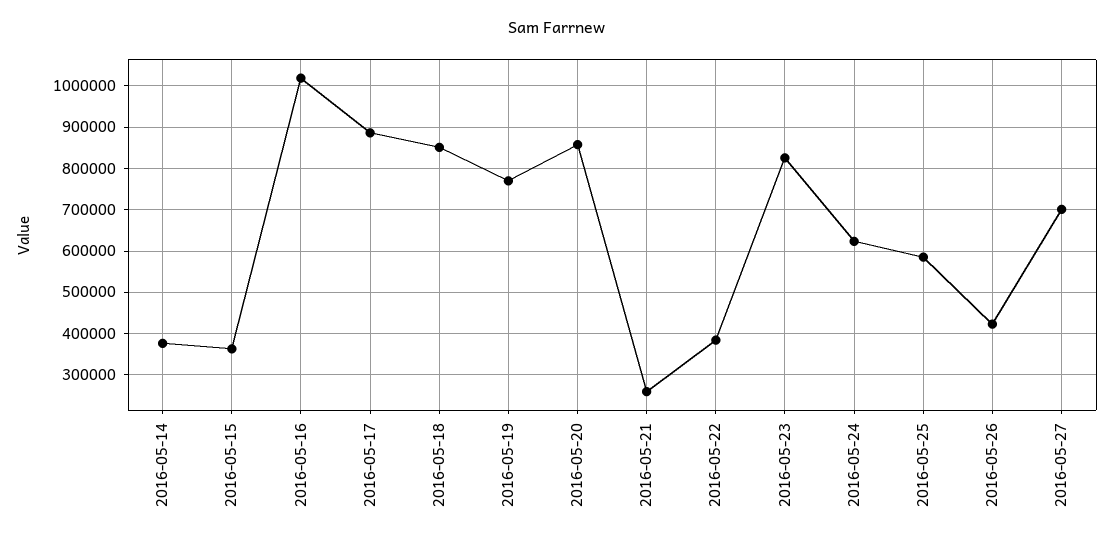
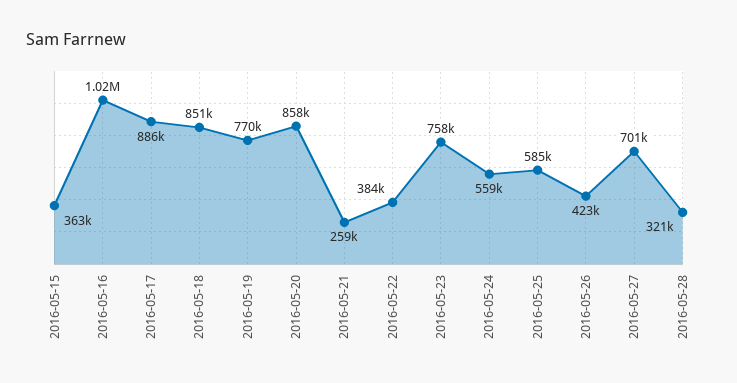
2016-05-14: 380000 -> none
2016-05-23: 820000 -> 758000
2016-05-24: 620000 -> 559000
2016-05-28: none -> 321000

